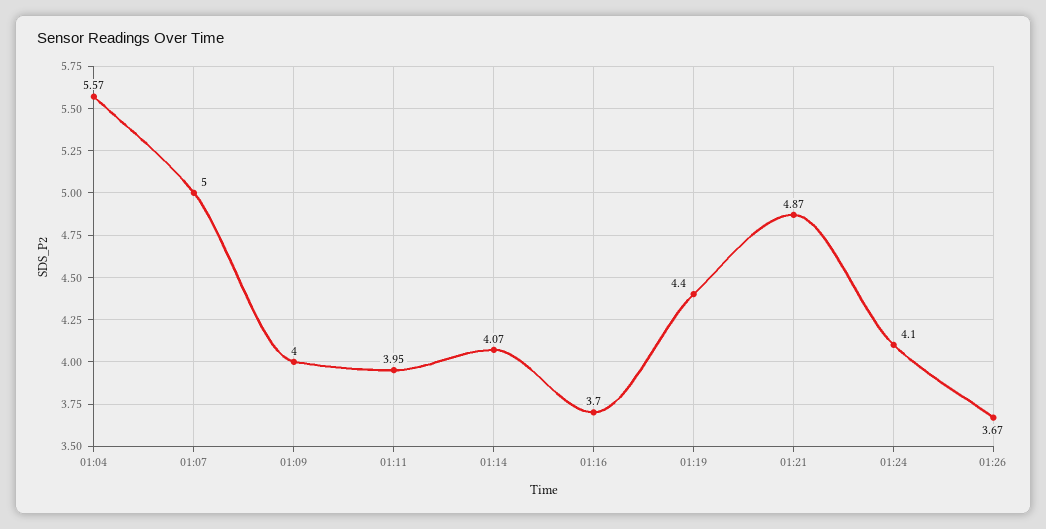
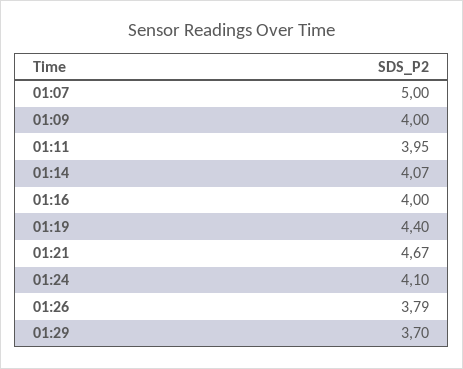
01:04: 5.57 -> none
01:16: 3.7 -> 4
01:21: 4.87 -> 4.67
01:26: 3.67 -> 3.79
01:29: none -> 3.7

